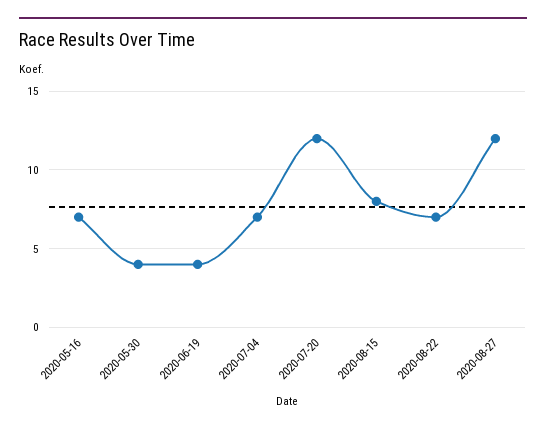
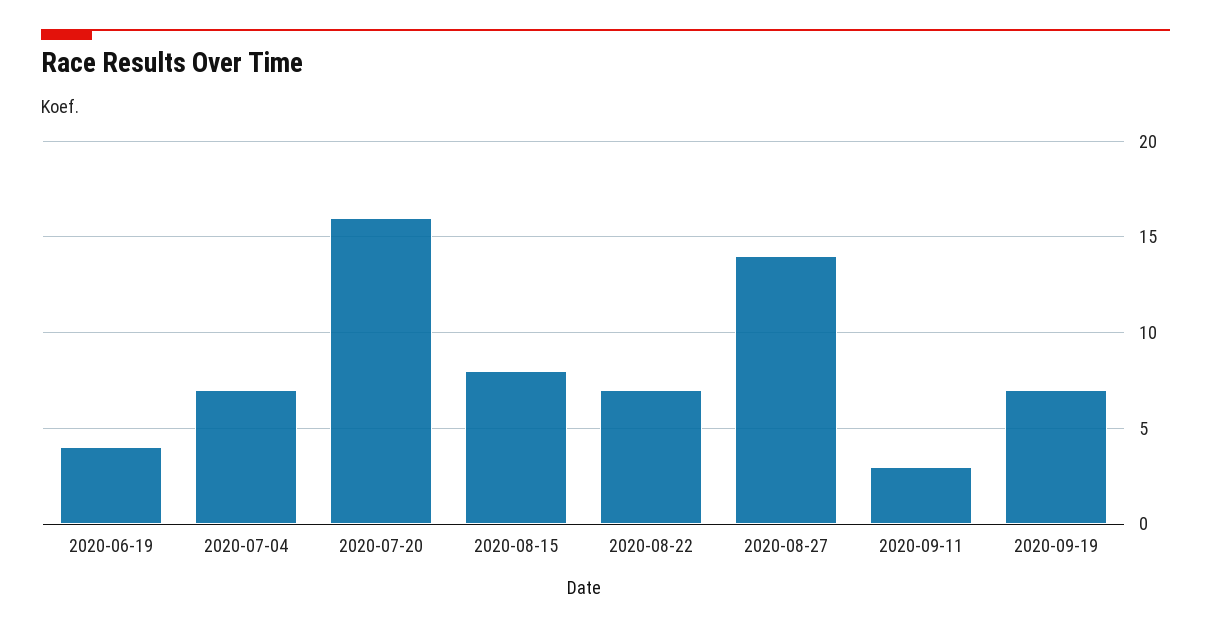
2020-05-16: 7 -> none
2020-05-30: 4 -> none
2020-07-20: 12 -> 16
2020-08-27: 12 -> 14
2020-09-11: none -> 3
2020-09-19: none -> 7

